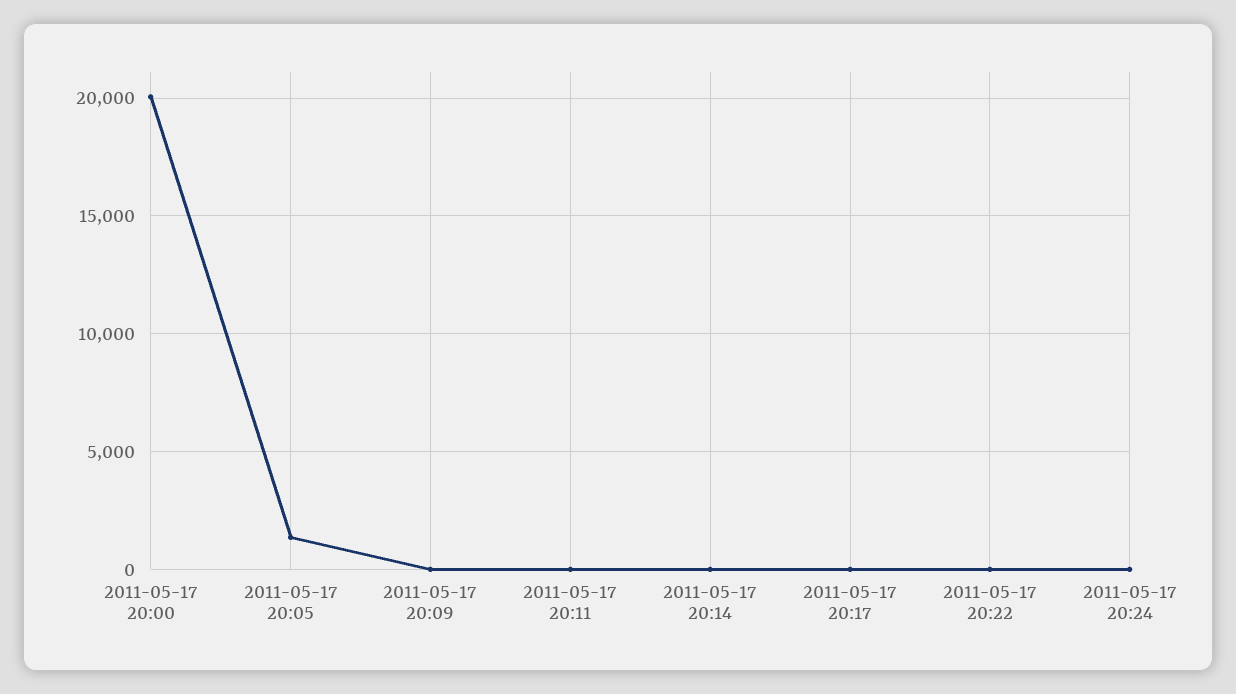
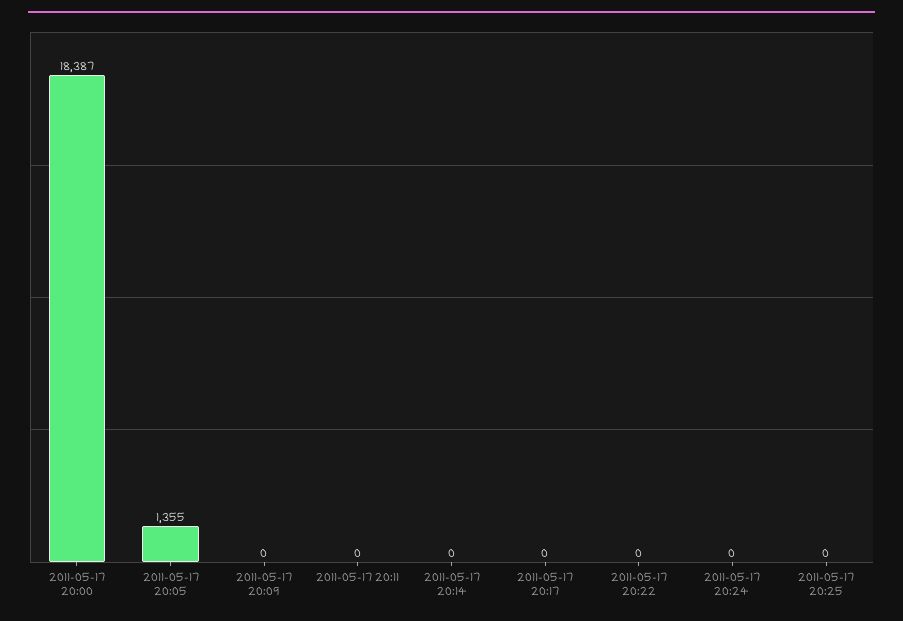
2011-05-17 20:00: 20000 -> 18387
2011-05-17 20:25: none -> 0

